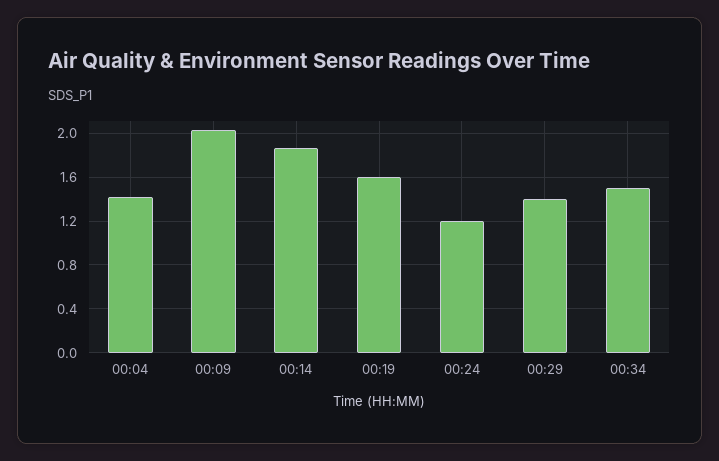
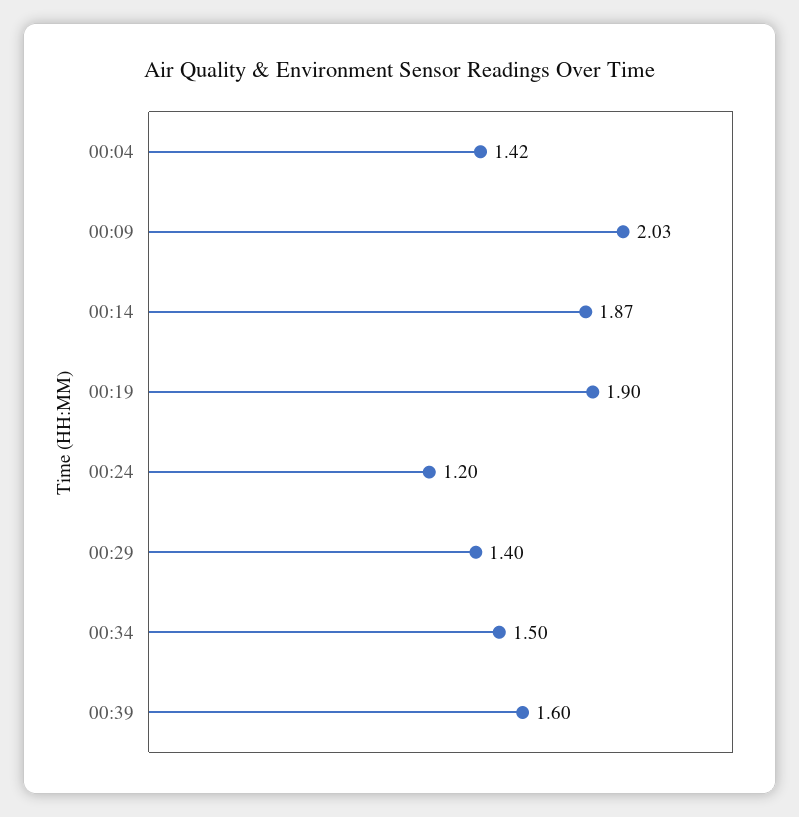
00:19: 1.6 -> 1.9
00:39: none -> 1.6

